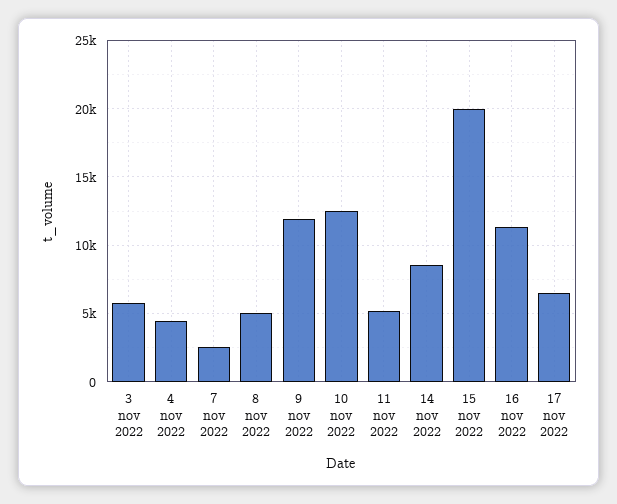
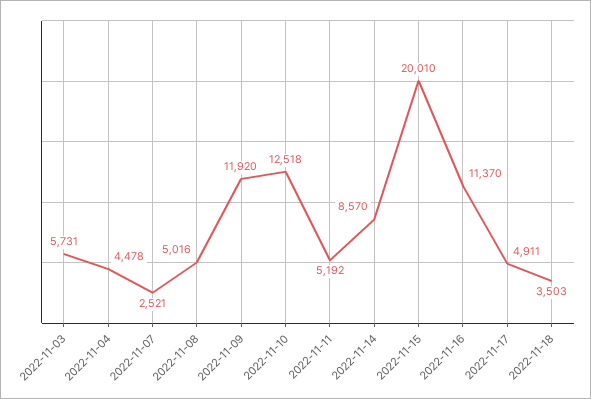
17 nov 2022: 6500 -> 4911
2022-11-18: none -> 3503

